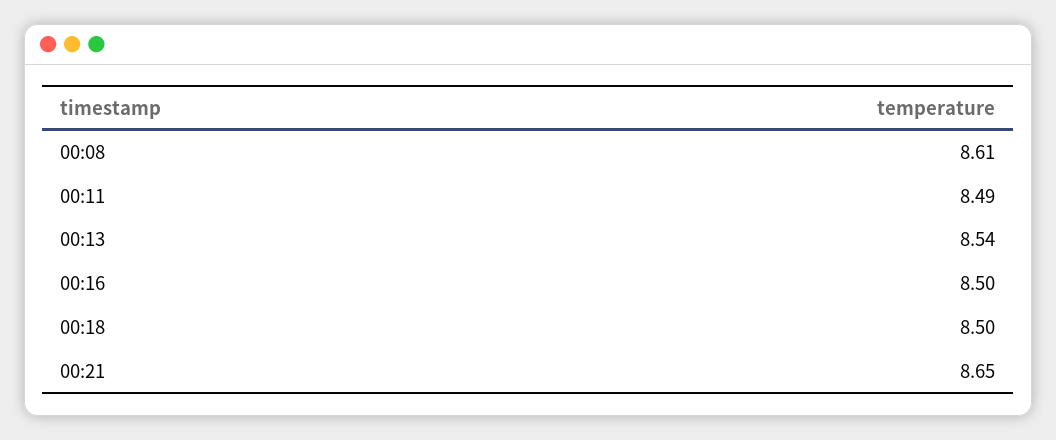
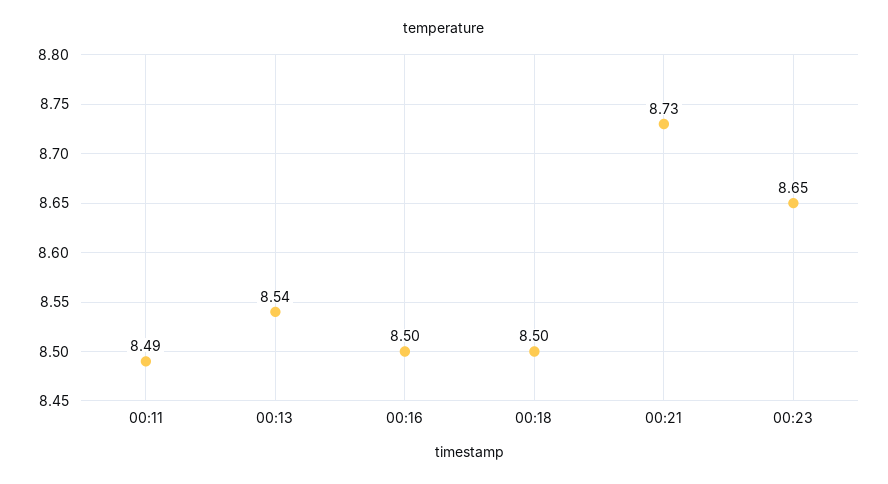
00:08: 8.61 -> none
00:21: 8.65 -> 8.73
00:23: none -> 8.65

